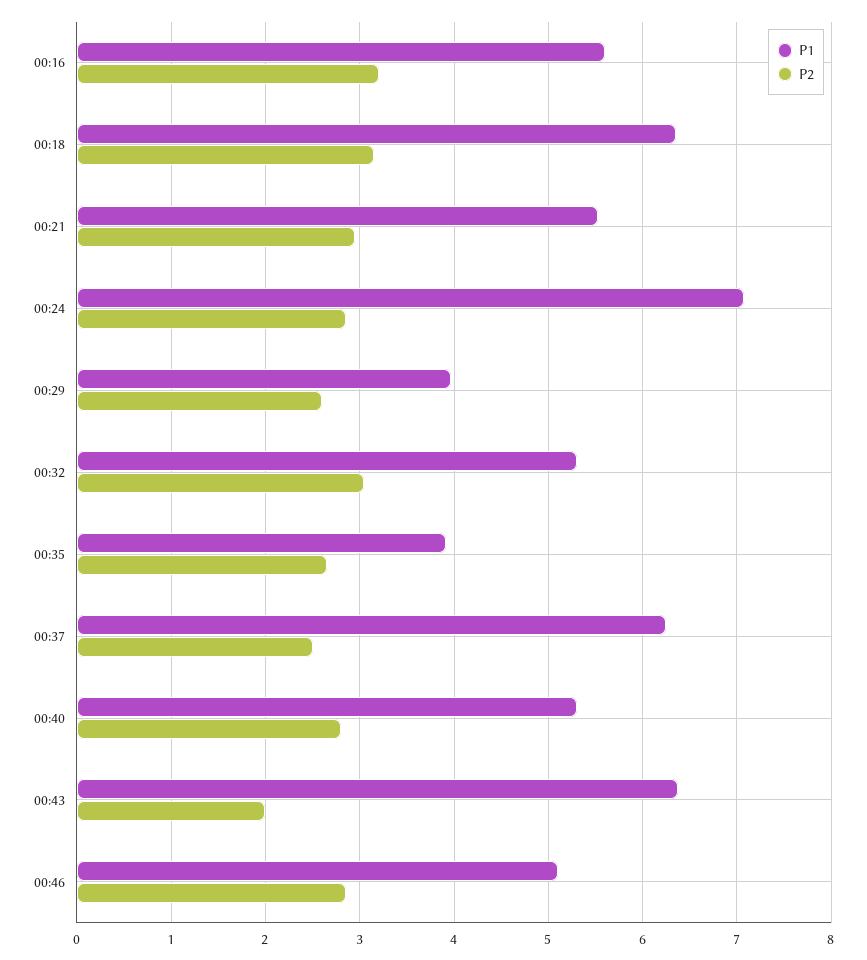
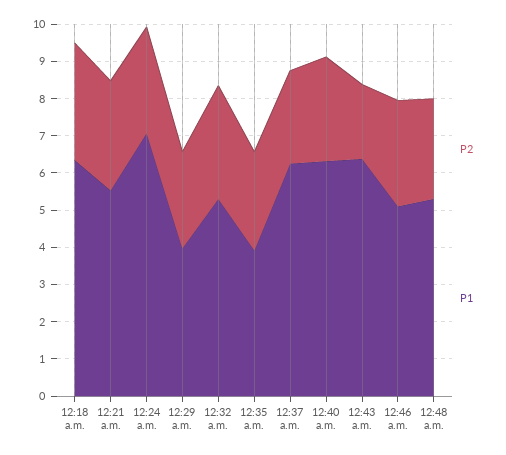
P1, 00:16: 5.6 -> none
P2, 00:16: 3.2 -> none
P1, 00:40: 5.3 -> 6.25
P2, 12:48 a.m.: none -> 2.75
P1, 12:48 a.m.: none -> 5.25

